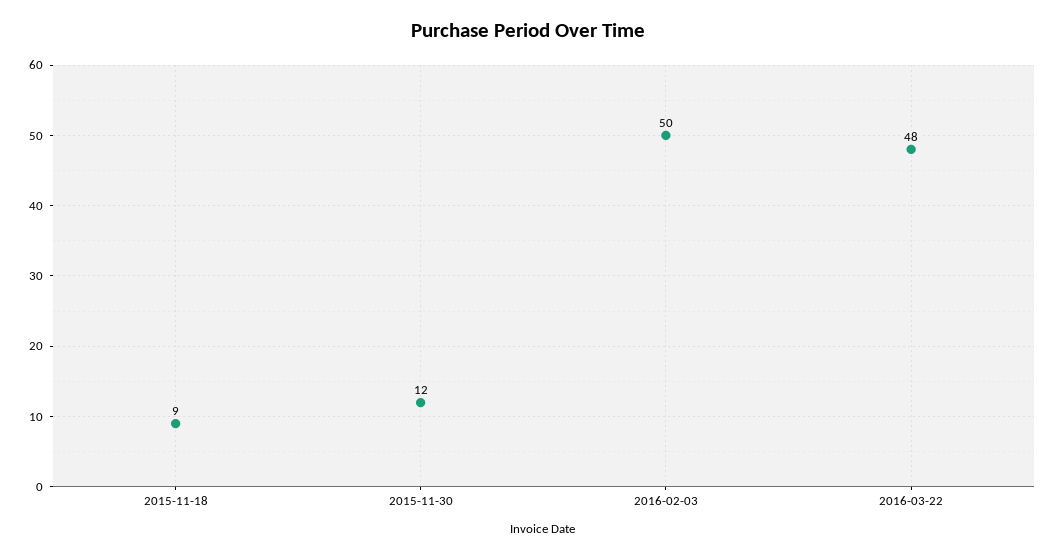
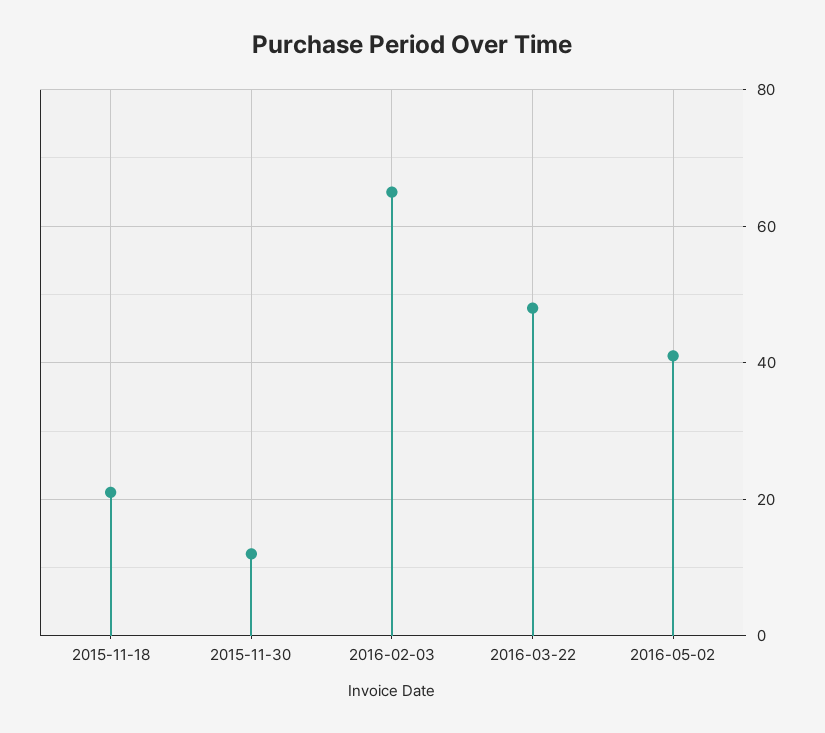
2015-11-18: 9 -> 20
2016-02-03: 50 -> 65
2016-05-02: none -> 40

